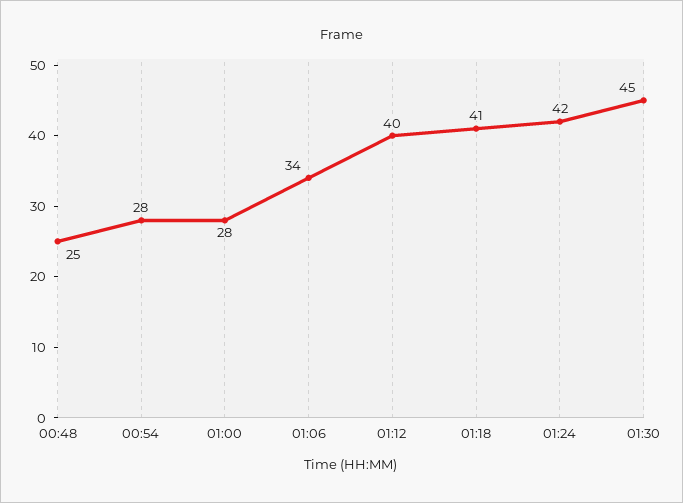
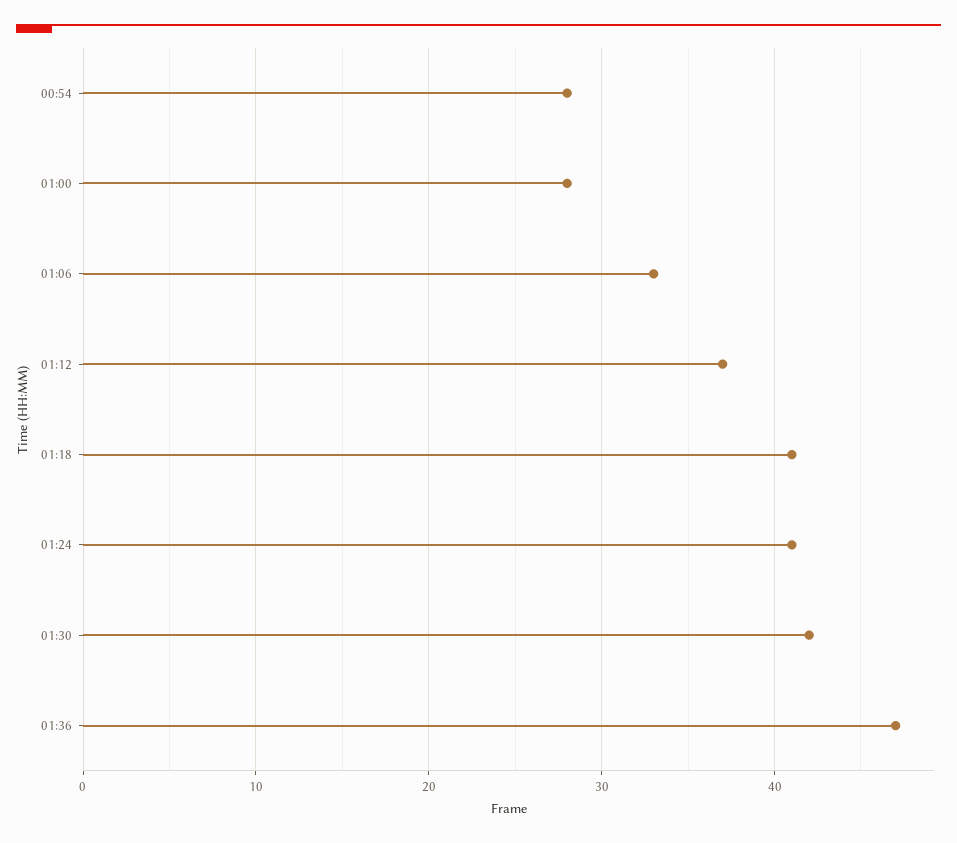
00:48: 25 -> none
01:06: 34 -> 33
01:12: 40 -> 37
01:24: 42 -> 41
01:30: 45 -> 42
01:36: none -> 47

